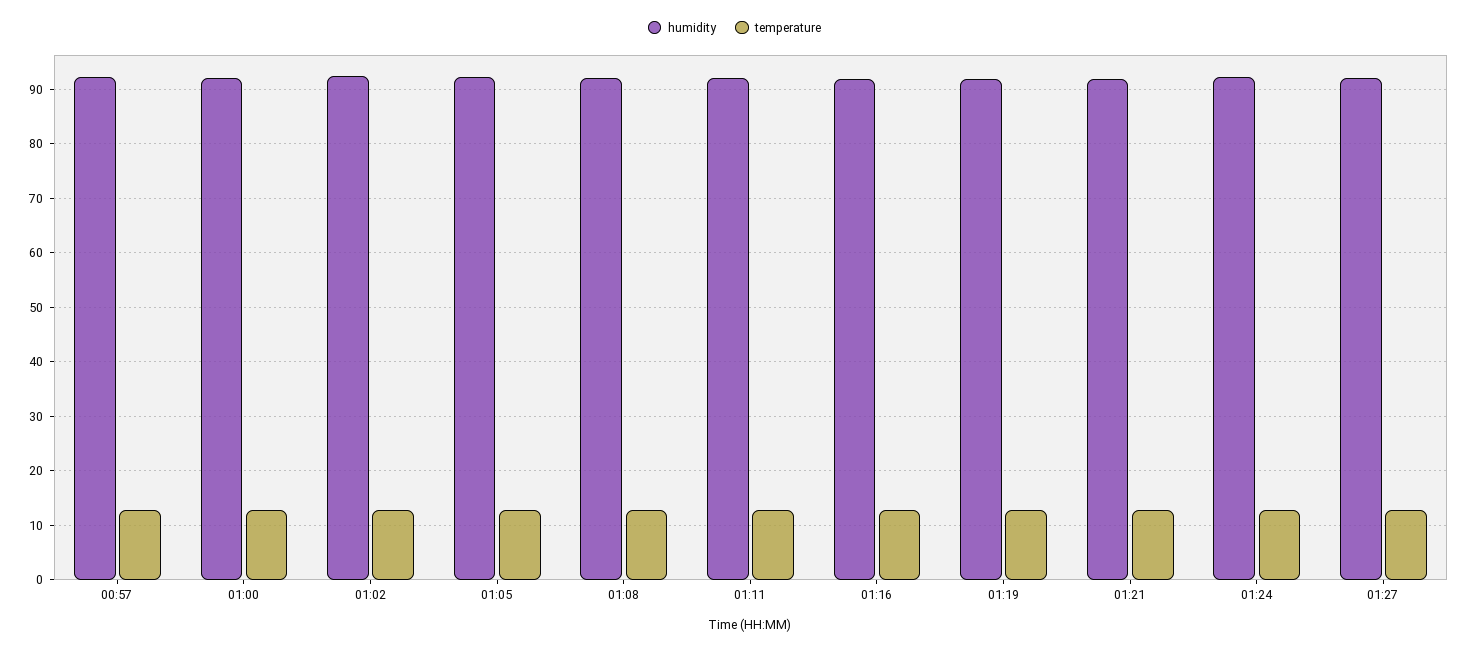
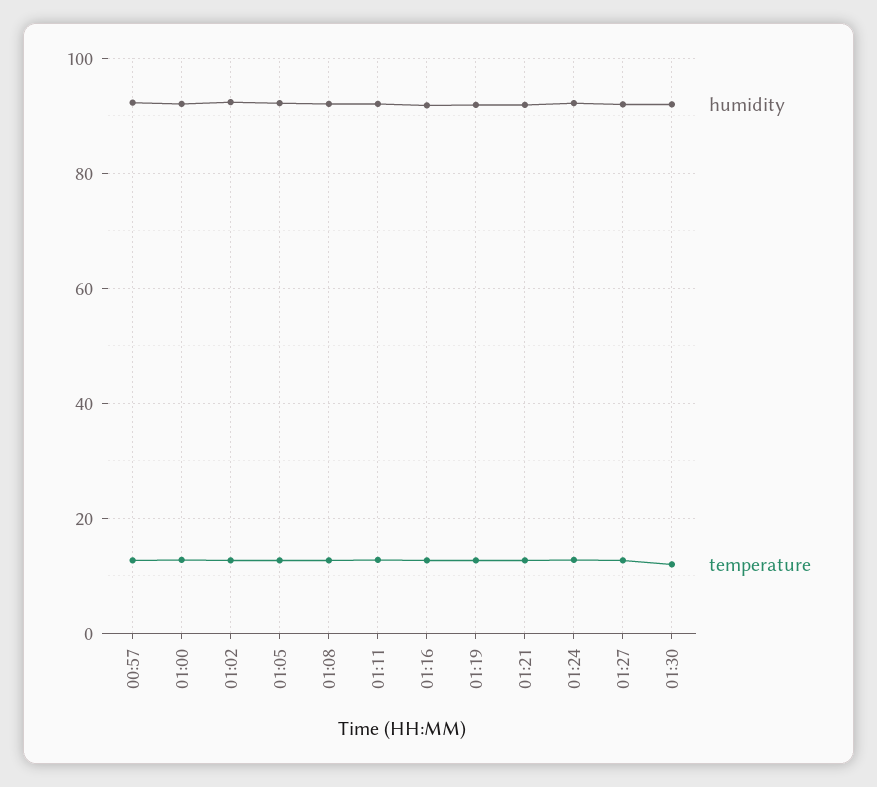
humidity, 01:30: none -> 92
temperature, 01:30: none -> 12

